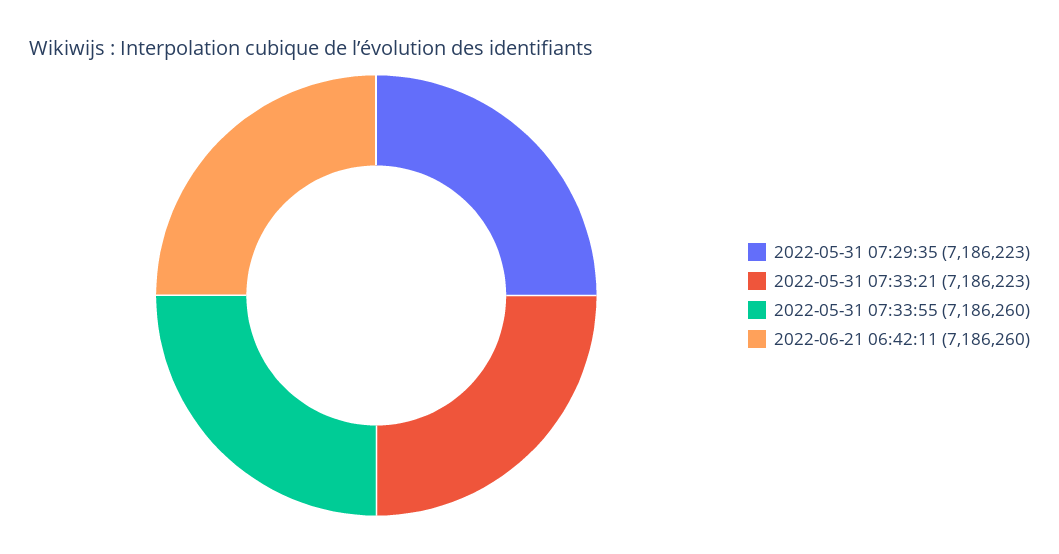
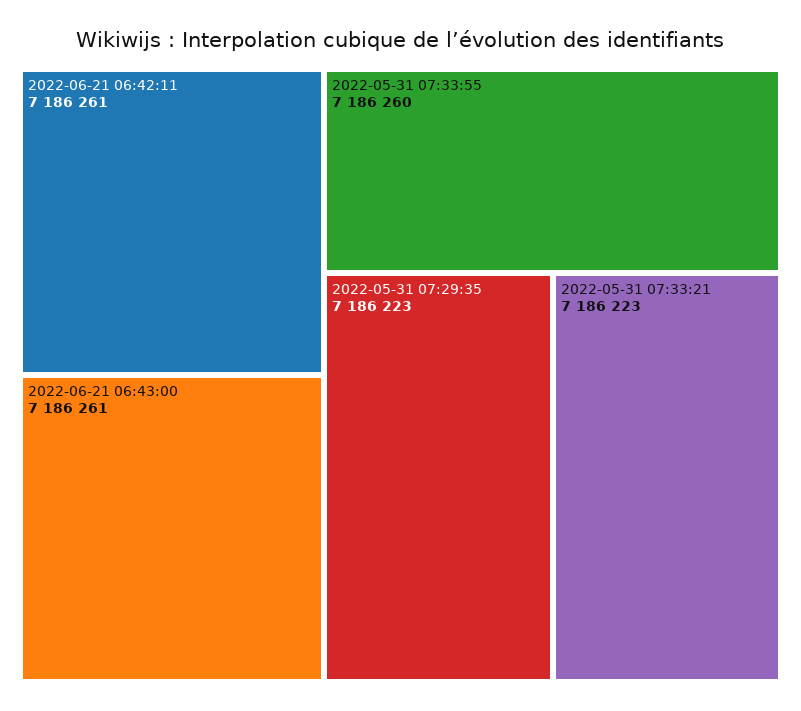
2022-06-21 06:42:11: 7186260 -> 7186261
2022-06-21 06:43:00: none -> 7186261

